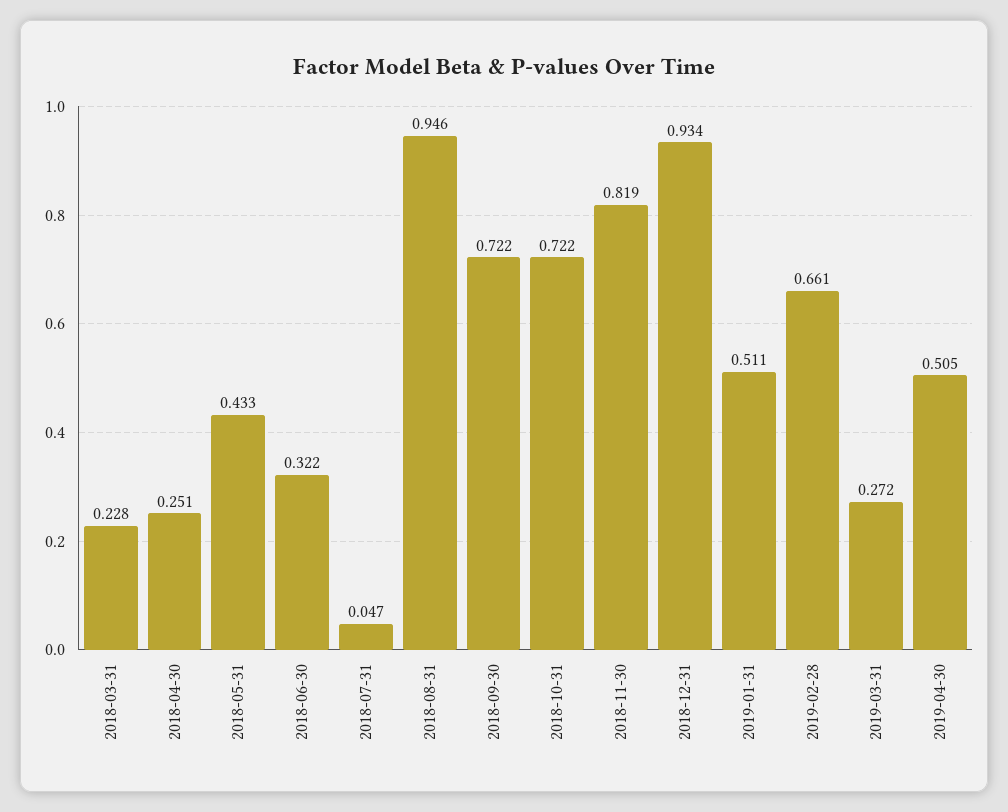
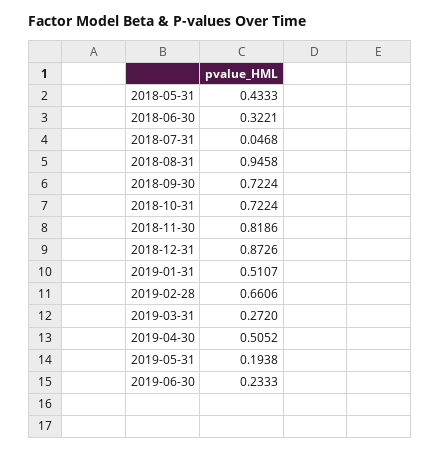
2018-03-31: 0.228 -> none
2018-04-30: 0.251 -> none
2018-12-31: 0.934 -> 0.8726
2019-05-31: none -> 0.1938
2019-06-30: none -> 0.2333

